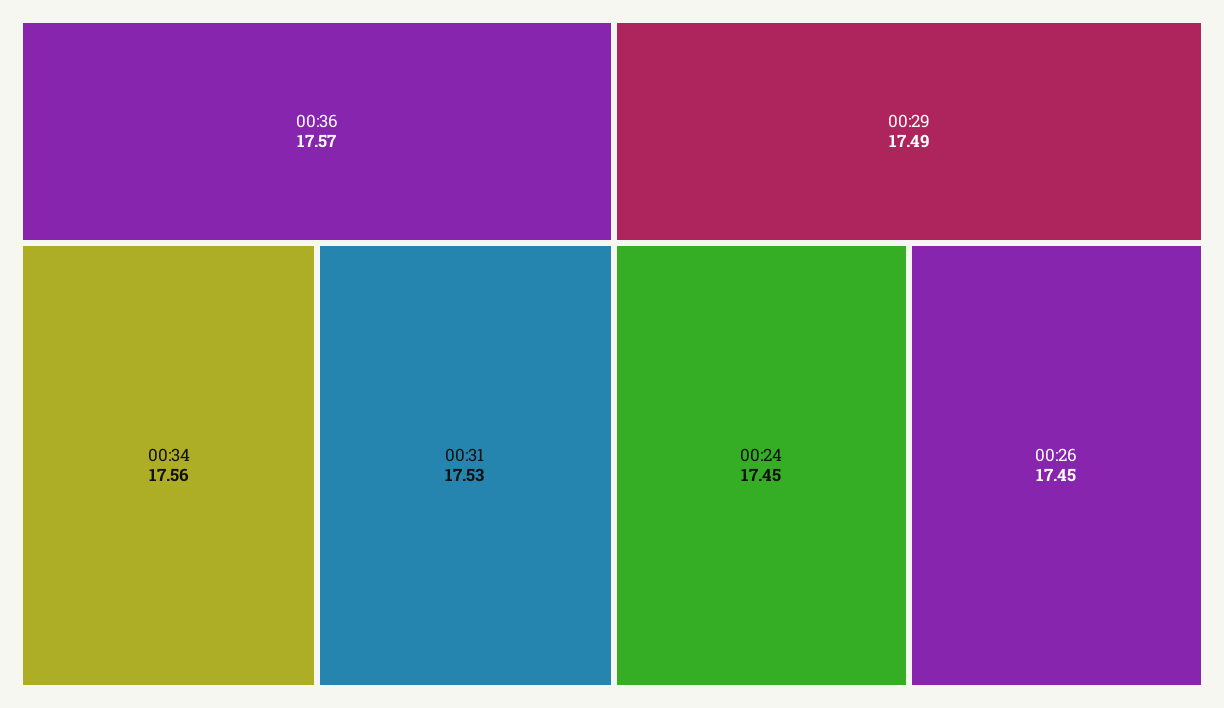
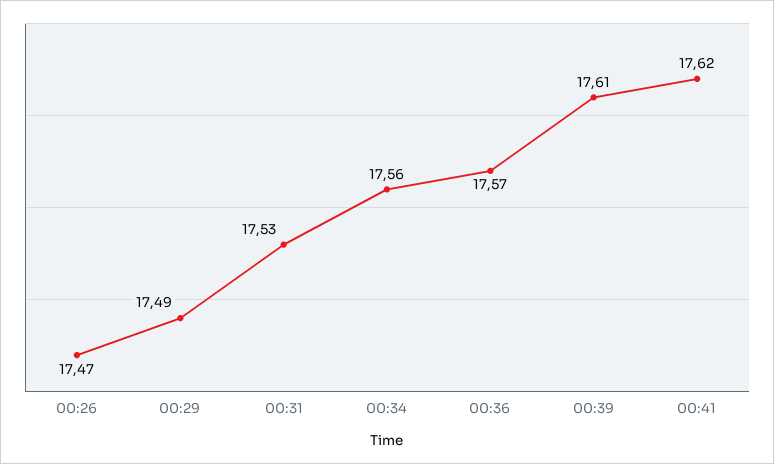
00:24: 17.45 -> none
00:26: 17.45 -> 17.47
00:39: none -> 17.61
00:41: none -> 17.62

